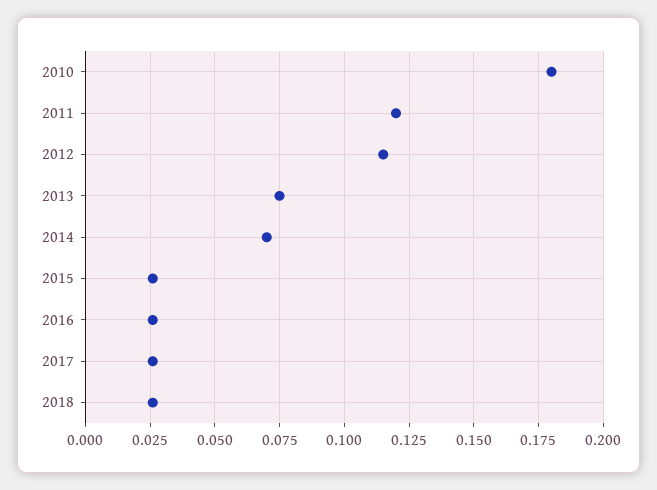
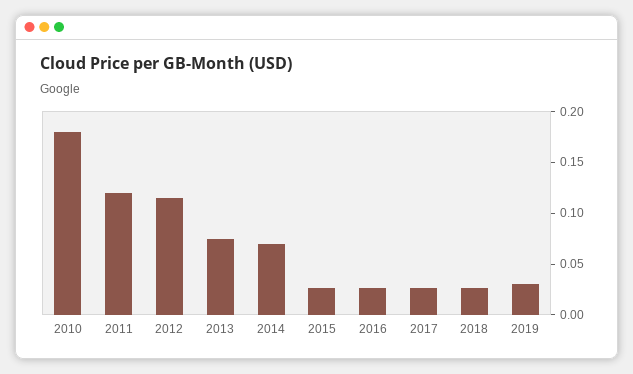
2019: none -> 0.03

